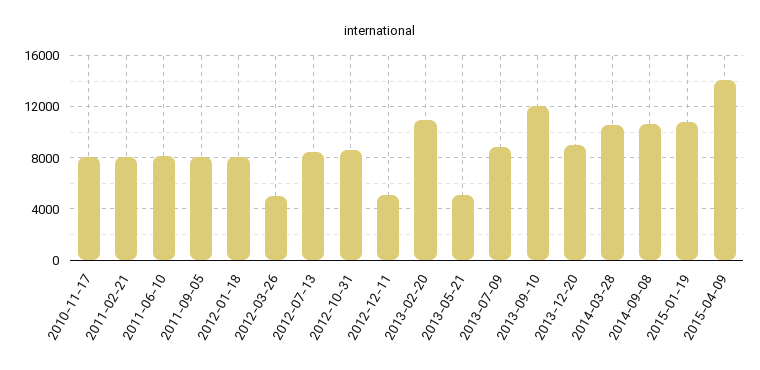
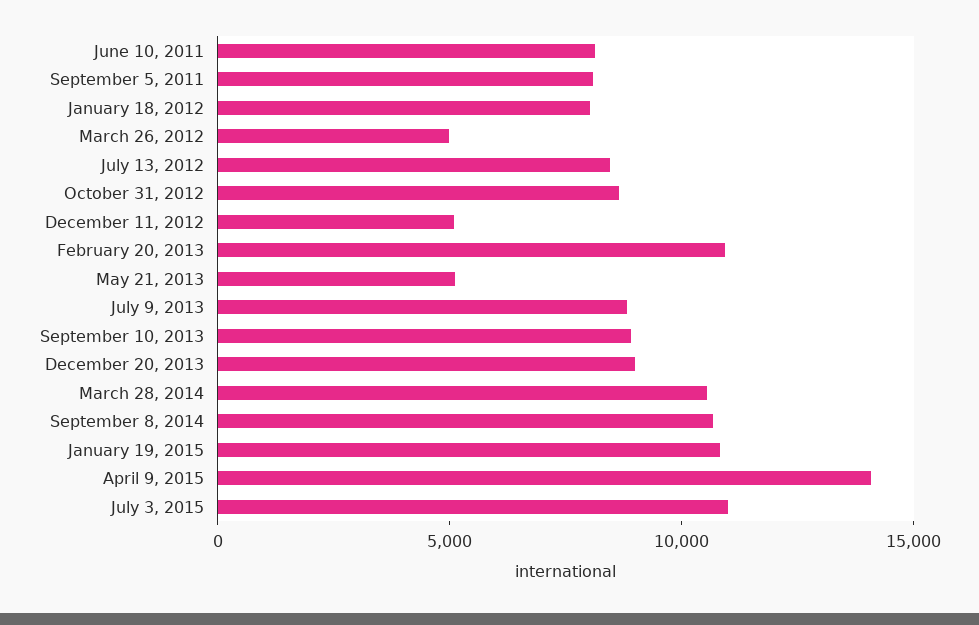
2010-11-17: 8000 -> none
2011-02-21: 8000 -> none
2013-09-10: 12000 -> 9000
July 3, 2015: none -> 11000

